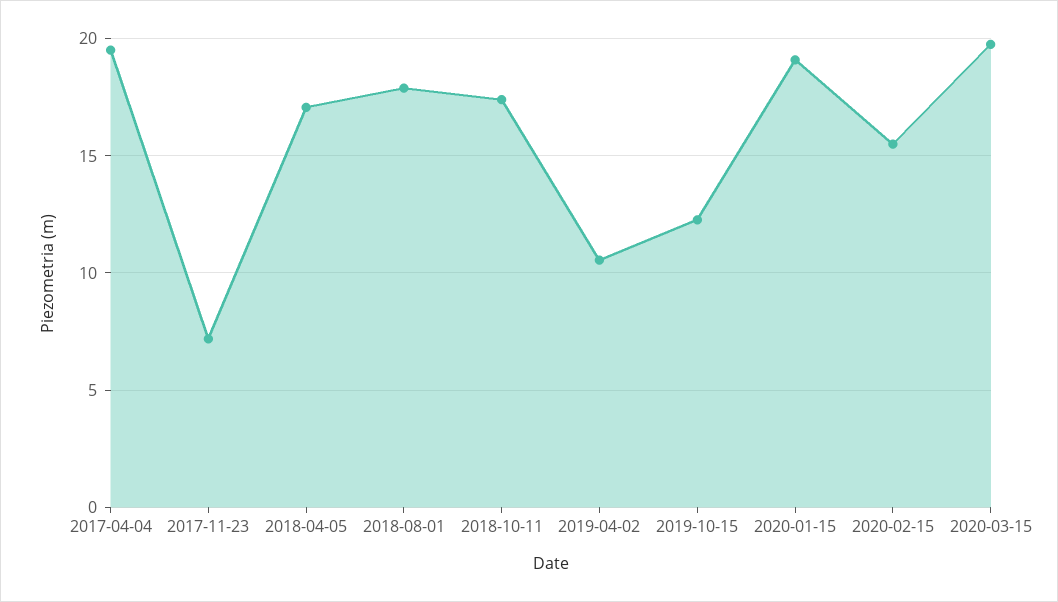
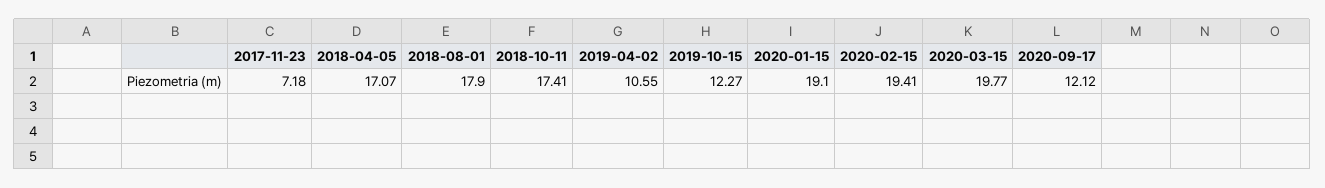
2017-04-04: 19.5 -> none
2020-02-15: 15.5 -> 19.41
2020-09-17: none -> 12.12

